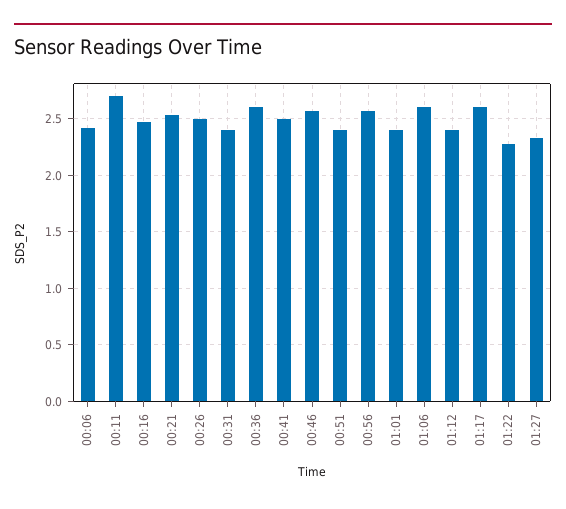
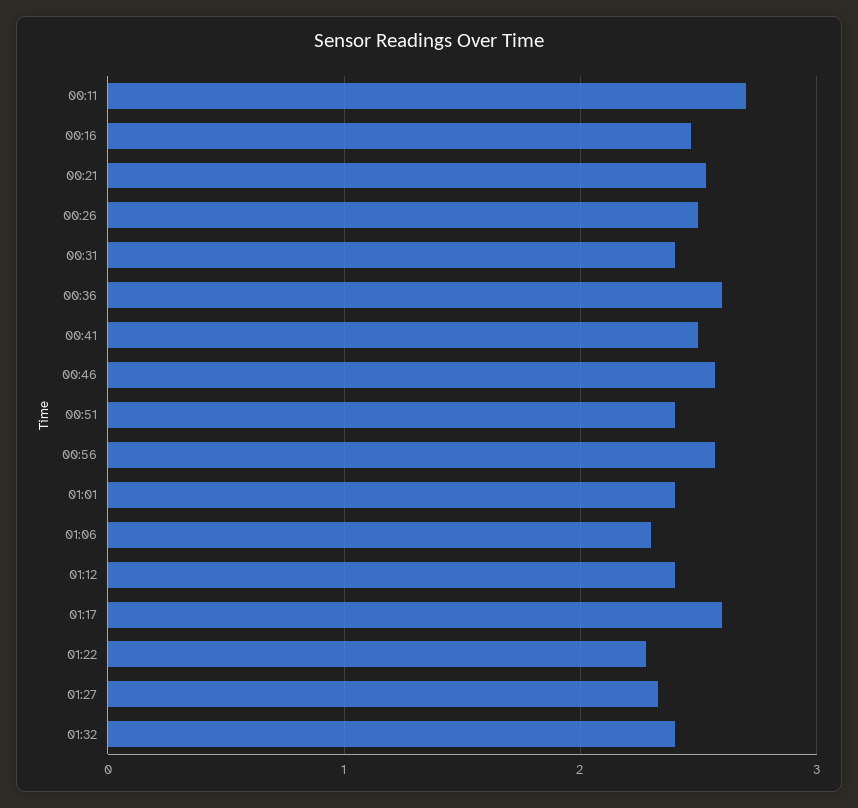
00:06: 2.4 -> none
01:06: 2.6 -> 2.3
01:32: none -> 2.4

